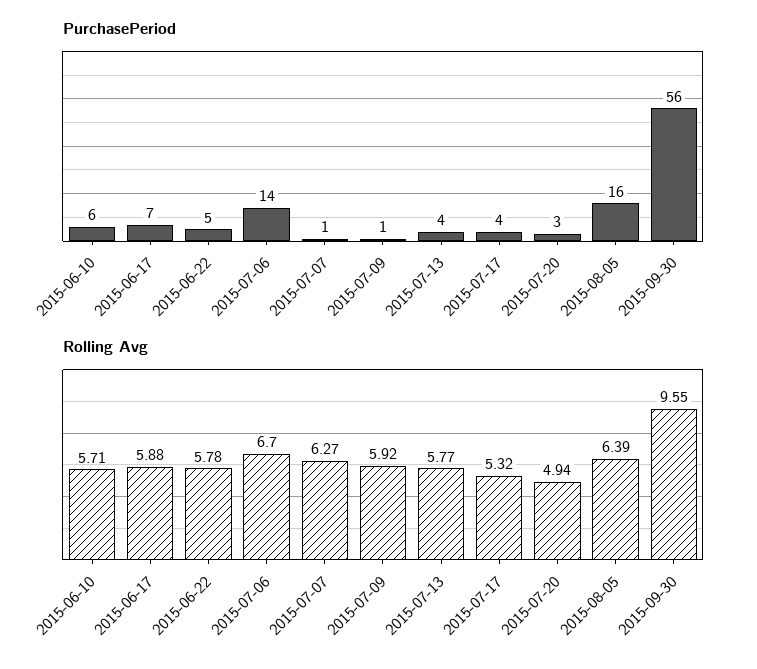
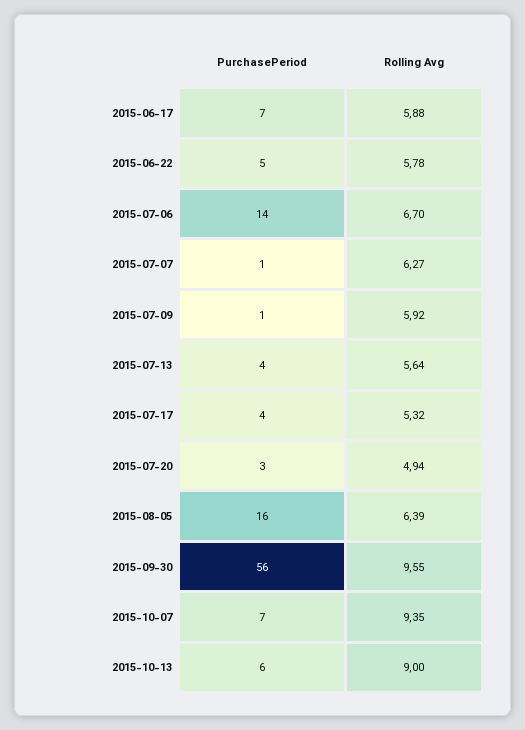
PurchasePeriod, 2015-06-10: 6 -> none
Rolling Avg, 2015-06-10: 5.71 -> none
Rolling Avg, 2015-07-13: 5.77 -> 5.64
PurchasePeriod, 2015-10-07: none -> 7
Rolling Avg, 2015-10-07: none -> 9.35
PurchasePeriod, 2015-10-13: none -> 6
Rolling Avg, 2015-10-13: none -> 9

